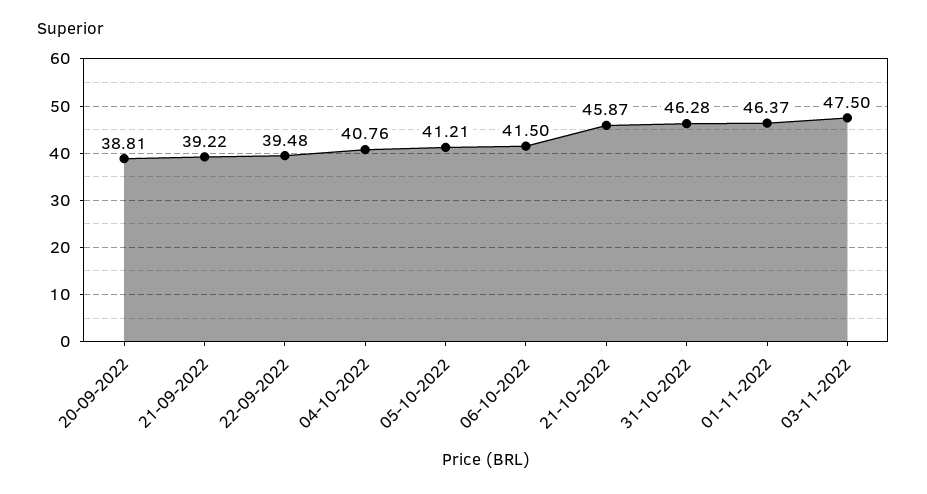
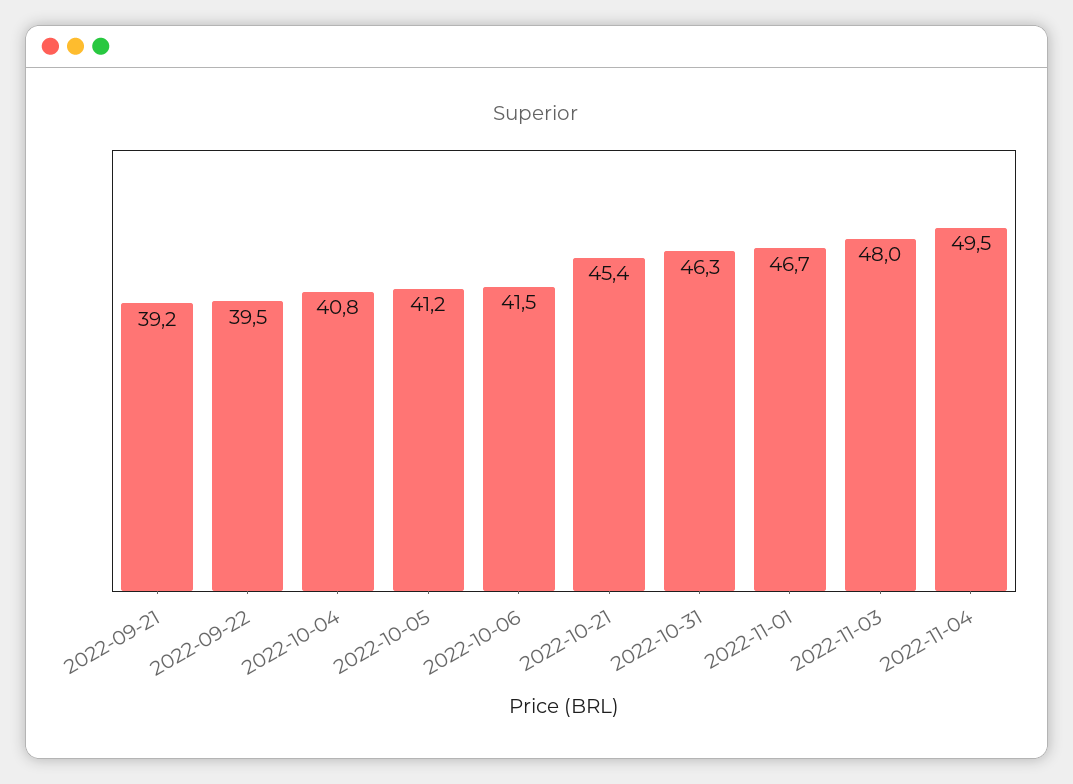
20-09-2022: 38.81 -> none
21-10-2022: 45.87 -> 45.4
01-11-2022: 46.37 -> 46.7
03-11-2022: 47.5 -> 48
2022-11-04: none -> 49.5

